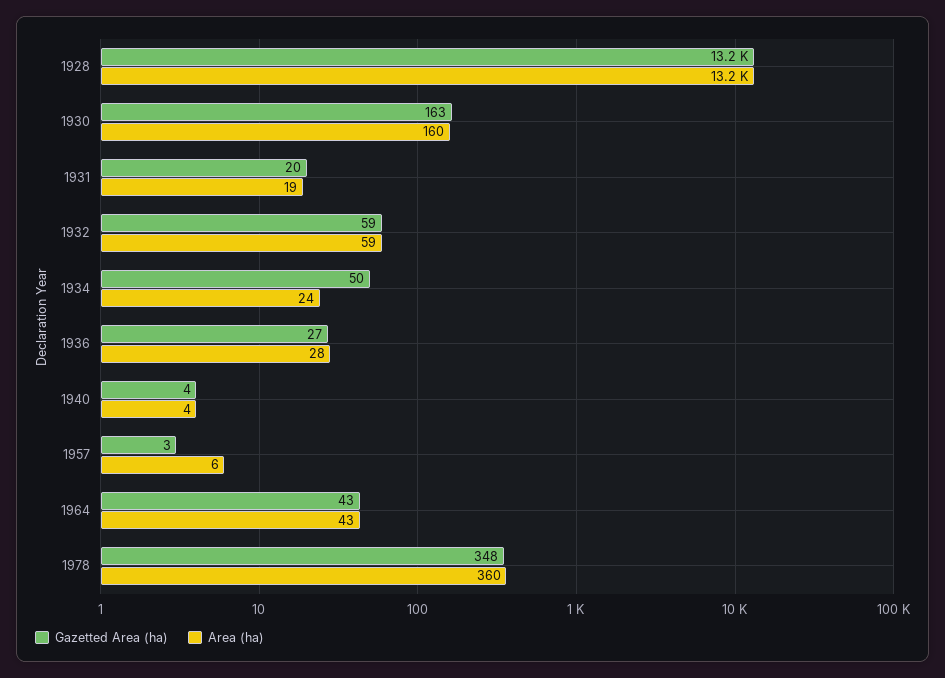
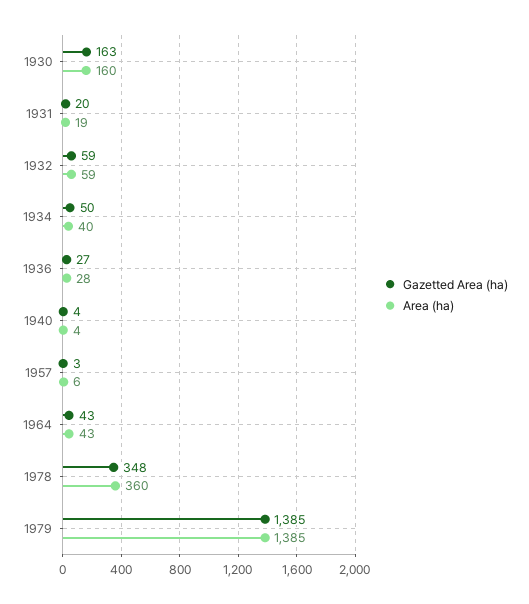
Gazetted Area (ha), 1928: 13200 -> none
Area (ha), 1928: 13200 -> none
Area (ha), 1934: 24 -> 40
Gazetted Area (ha), 1979: none -> 1385
Area (ha), 1979: none -> 1385

